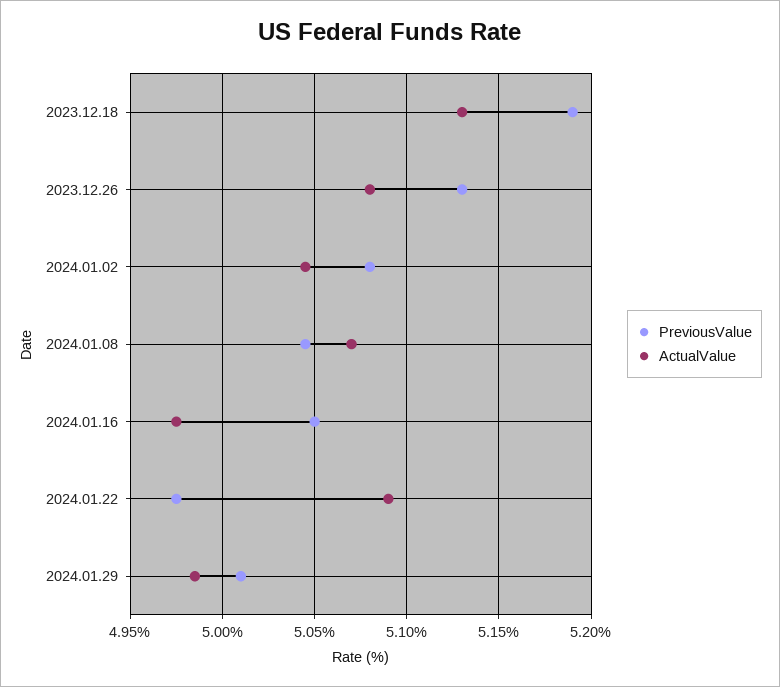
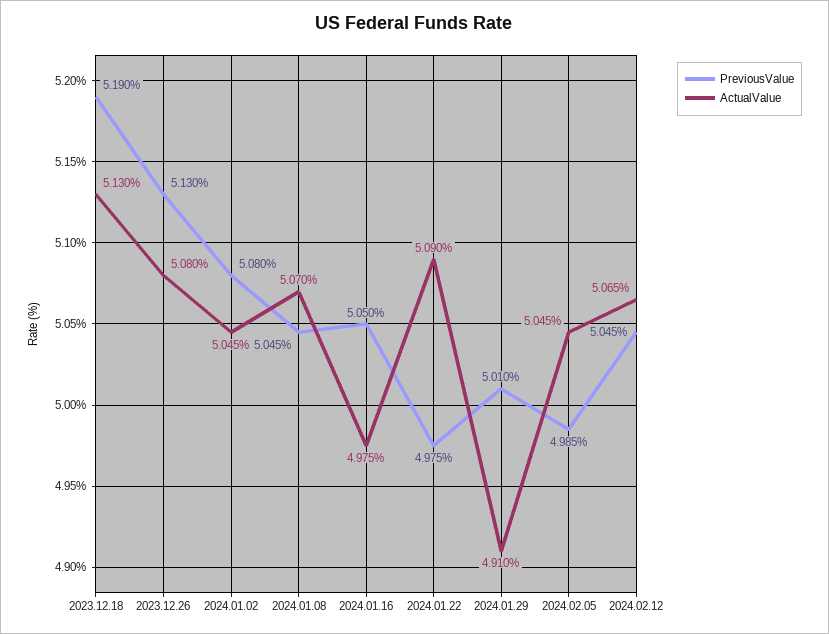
ActualValue, 2024.01.29: 4.985 -> 4.91
PreviousValue, 2024.02.05: none -> 4.985
ActualValue, 2024.02.05: none -> 5.045
PreviousValue, 2024.02.12: none -> 5.045
ActualValue, 2024.02.12: none -> 5.065

